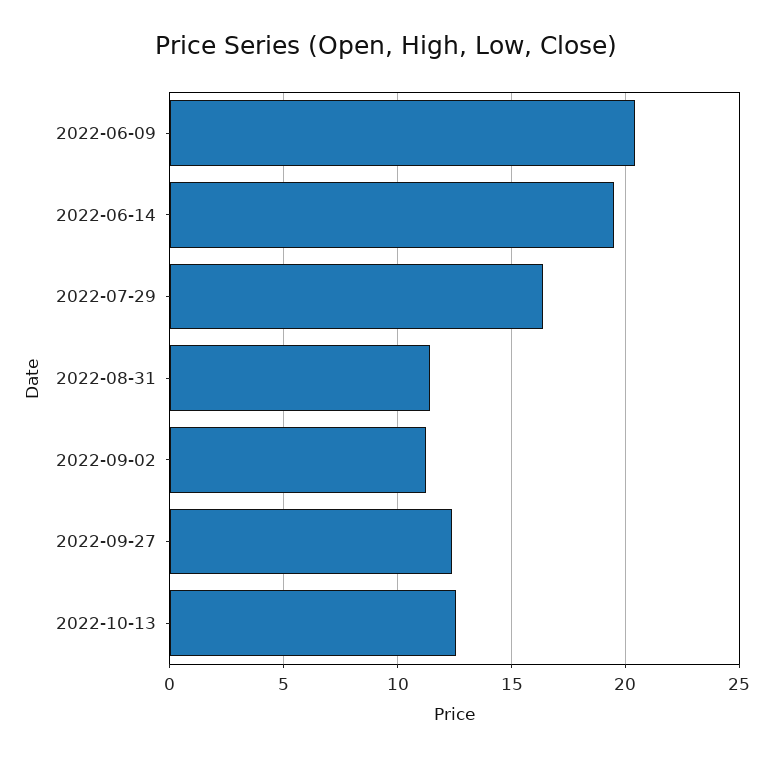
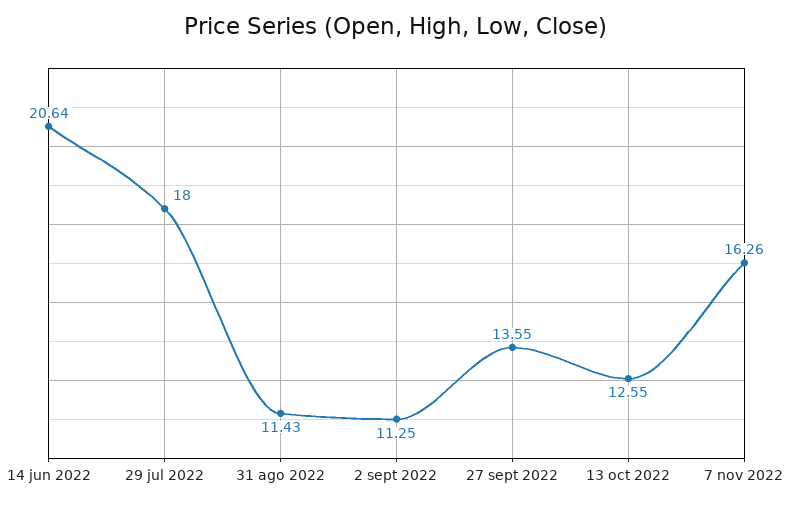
2022-06-09: 20.5 -> none
2022-06-14: 19.5 -> 20.64
2022-07-29: 16.5 -> 18
2022-09-27: 12.5 -> 13.55
7 nov 2022: none -> 16.26

